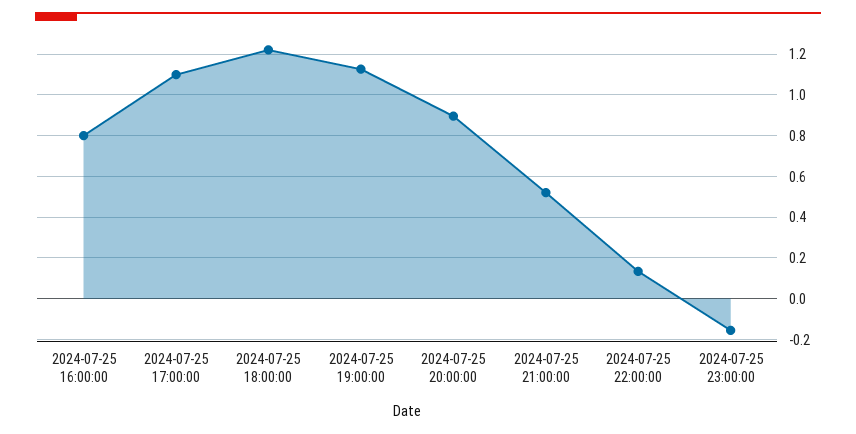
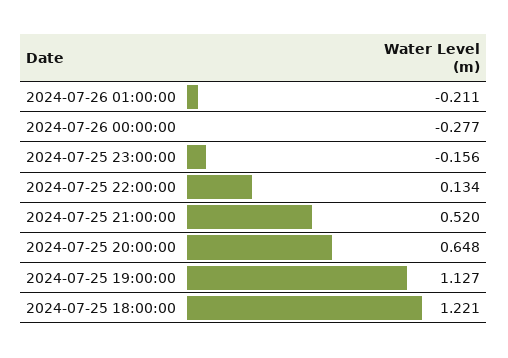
2024-07-25 16:00:00: 0.8 -> none
2024-07-25 17:00:00: 1.1 -> none
2024-07-25 20:00:00: 0.9 -> 0.648
2024-07-26 01:00:00: none -> -0.211
2024-07-26 00:00:00: none -> -0.277

